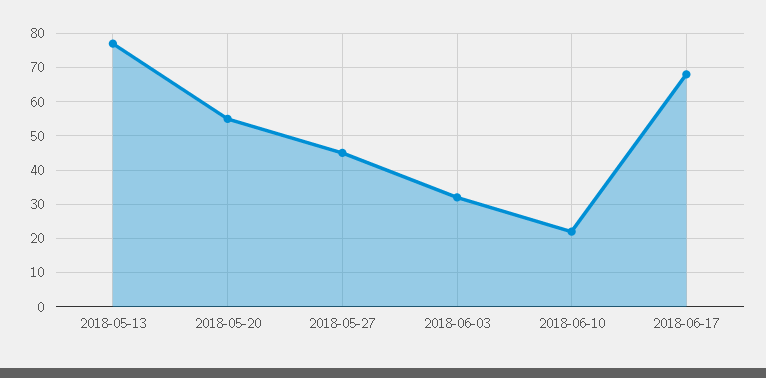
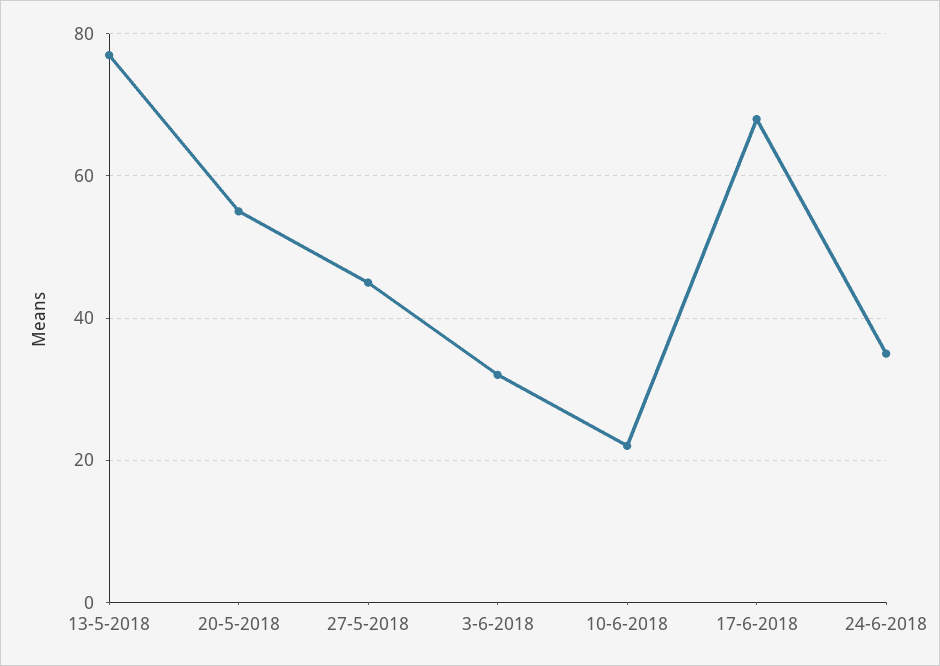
24-6-2018: none -> 35

